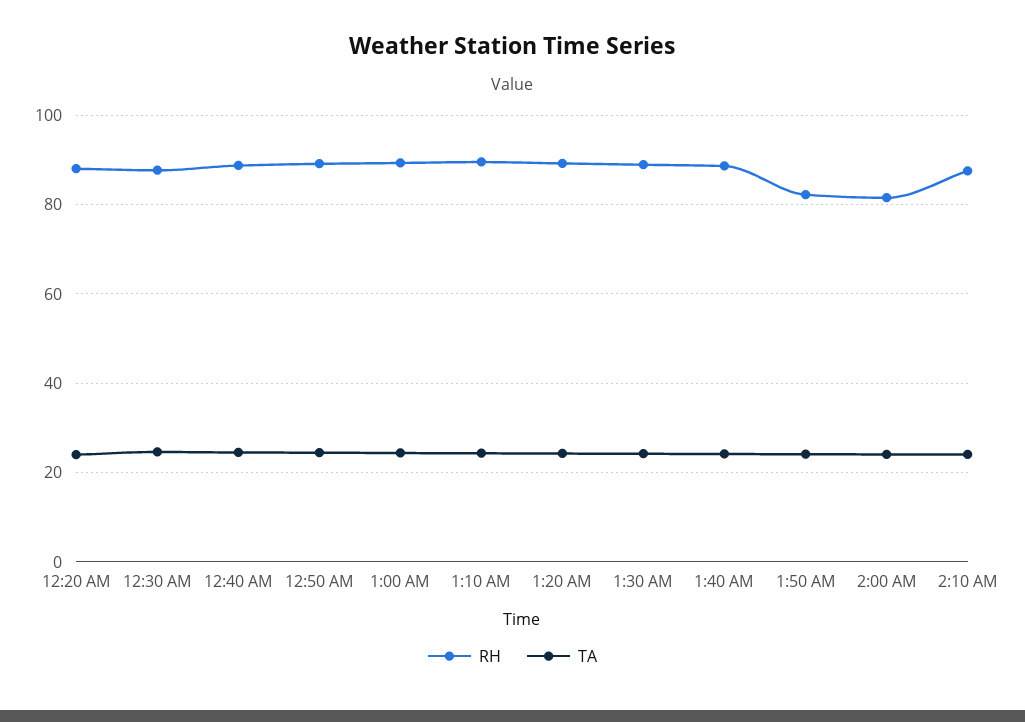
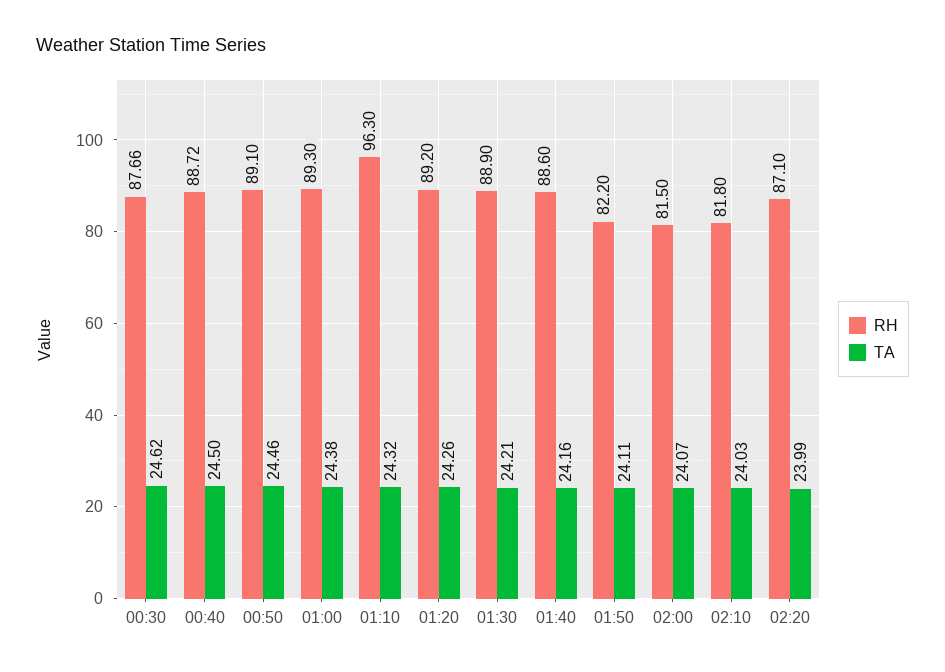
RH, 12:20 AM: 88 -> none
TA, 12:20 AM: 24 -> none
RH, 1:10 AM: 90 -> 96.3
RH, 2:10 AM: 88 -> 81.8
RH, 02:20: none -> 87.1
TA, 02:20: none -> 23.99

